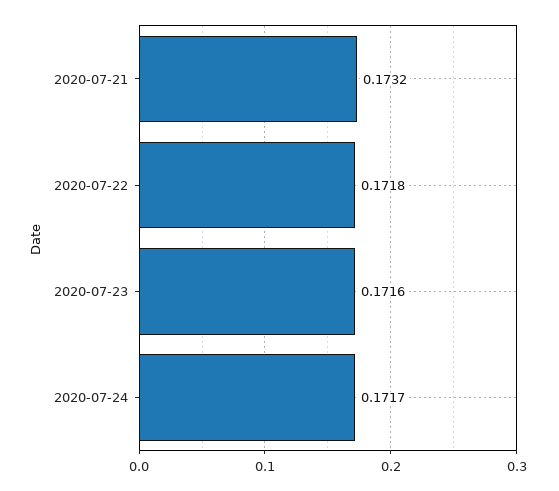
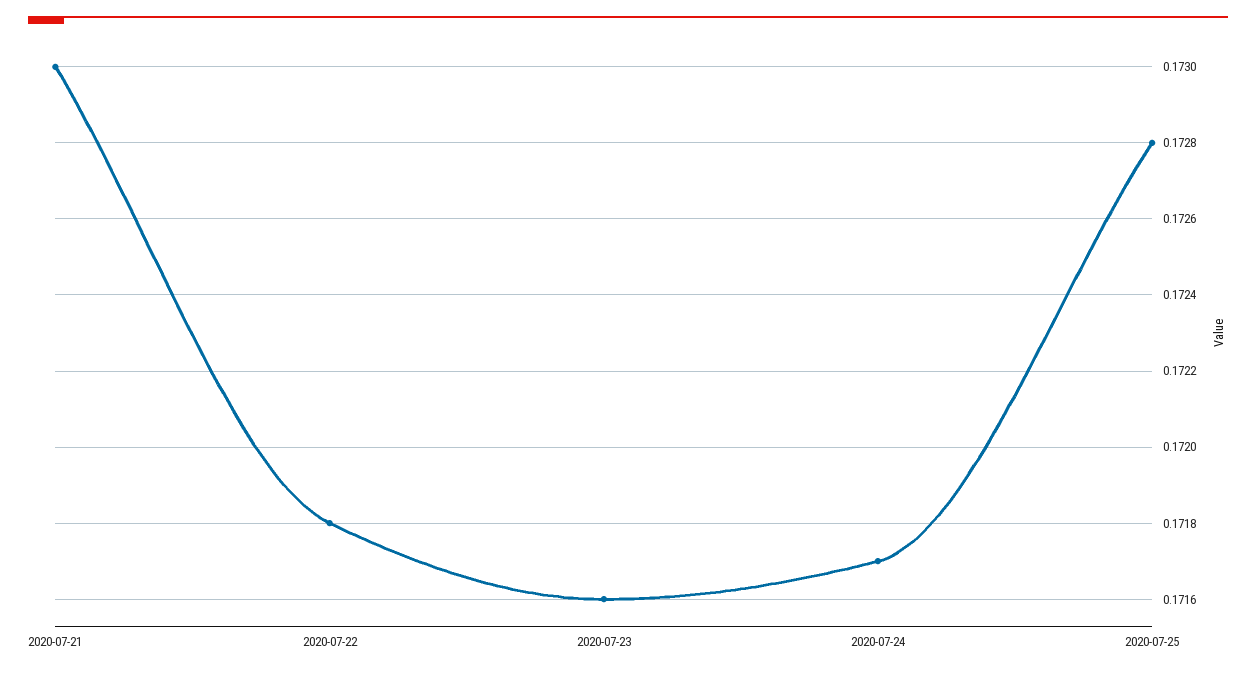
2020-07-21: 0.1732 -> 0.173
2020-07-25: none -> 0.1728

